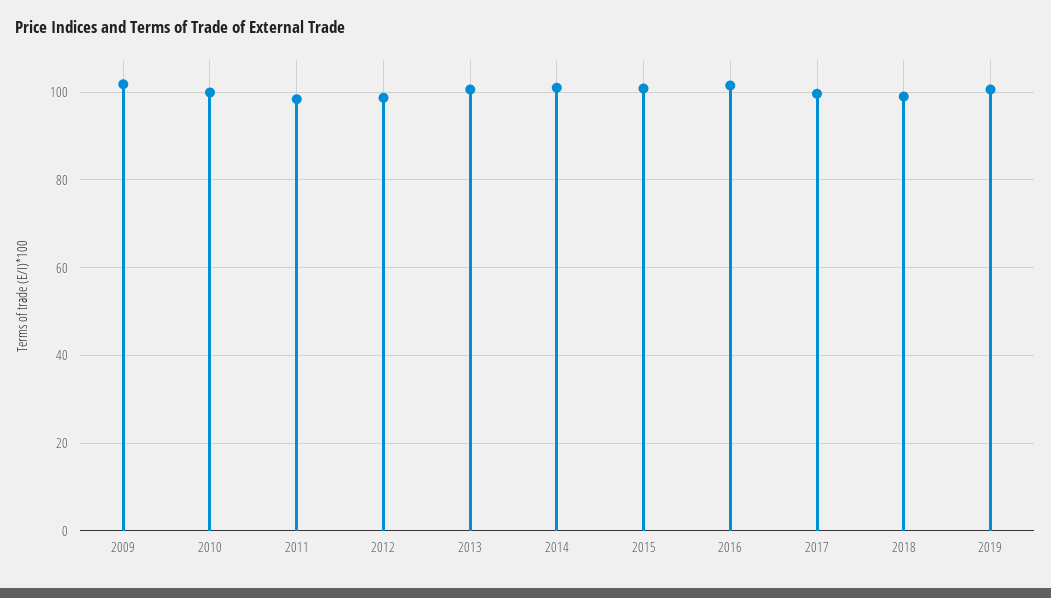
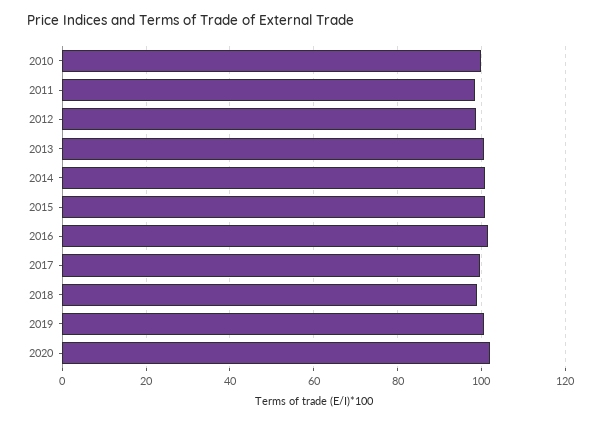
2009: 102 -> none
2020: none -> 102

